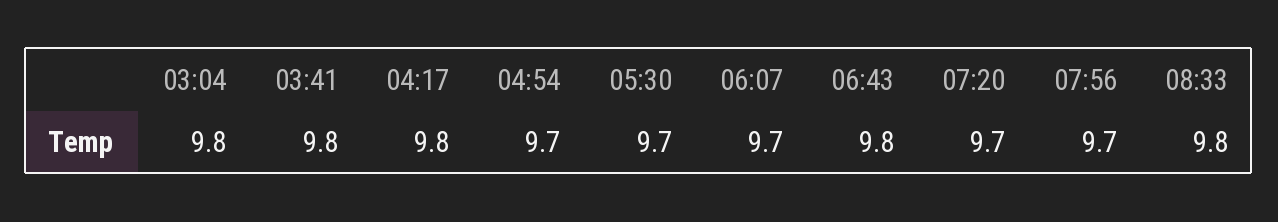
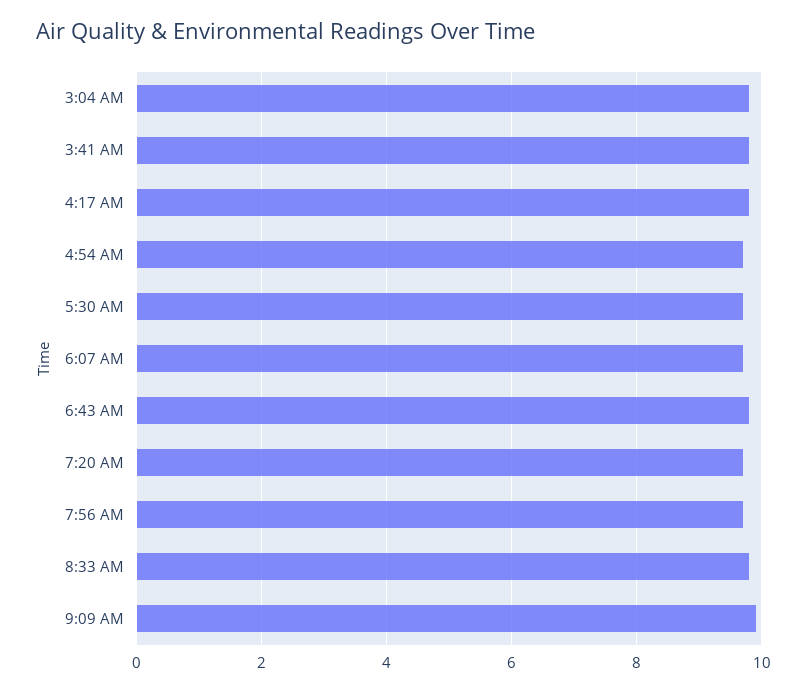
9:09 AM: none -> 10

